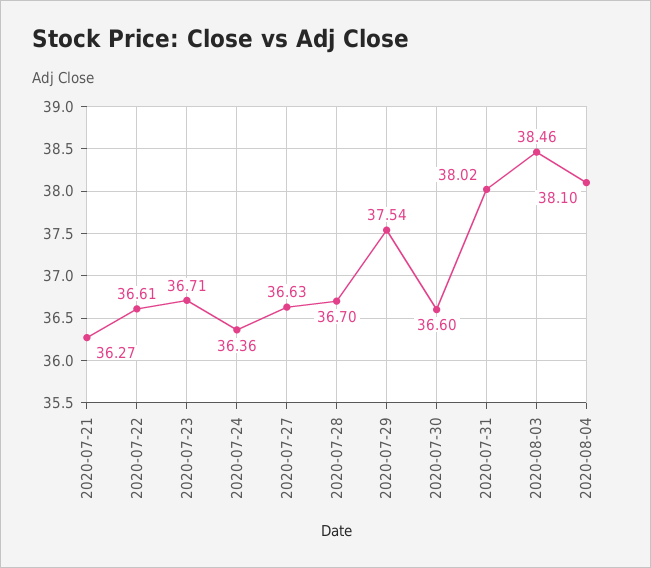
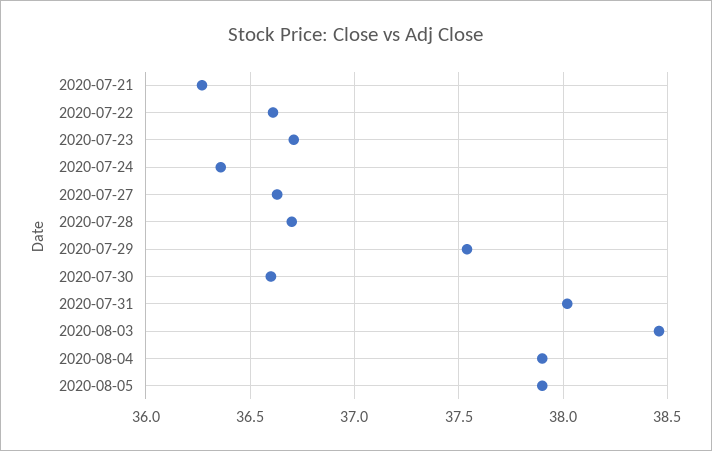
2020-08-04: 38.1 -> 37.9
2020-08-05: none -> 37.9

